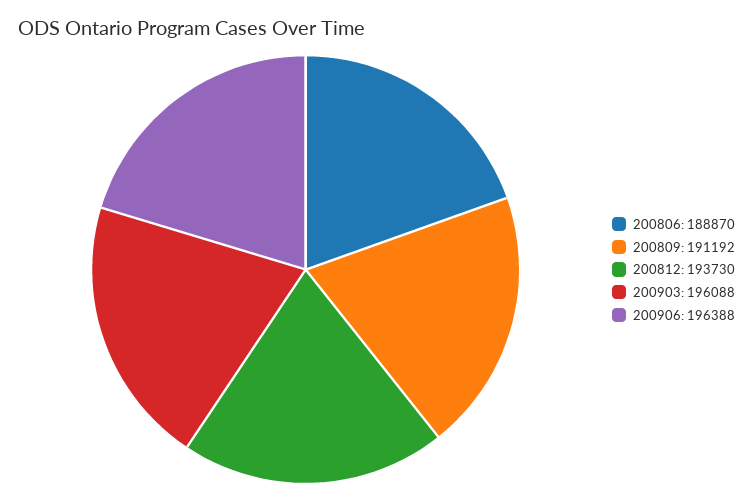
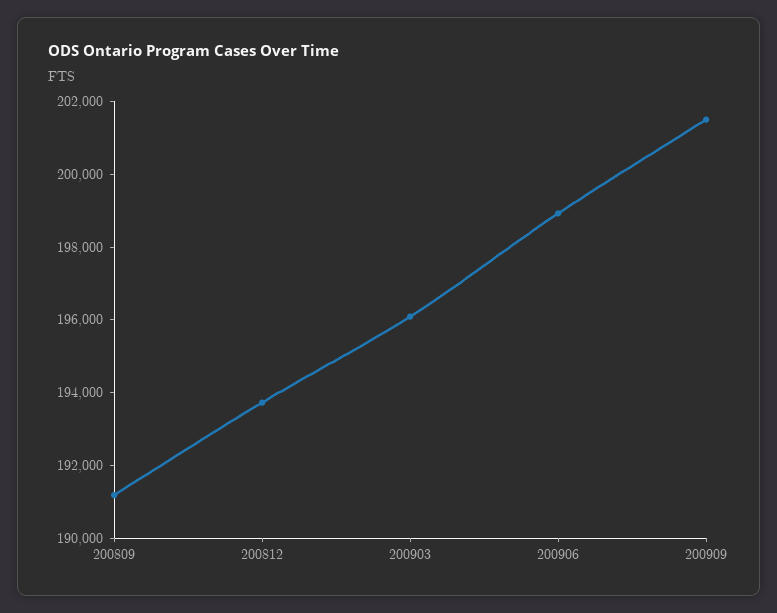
200806: 188870 -> none
200906: 196388 -> 199000
200909: none -> 201500

